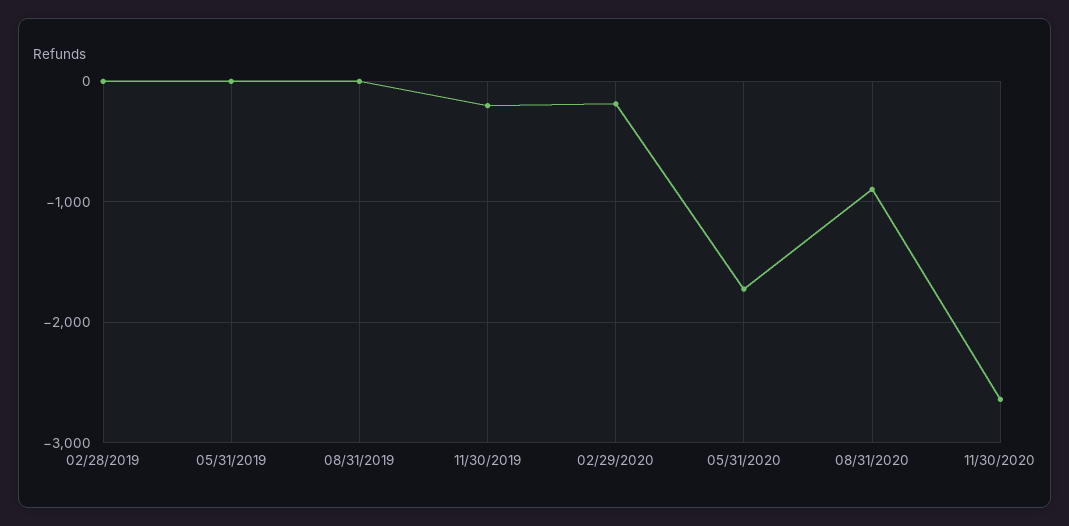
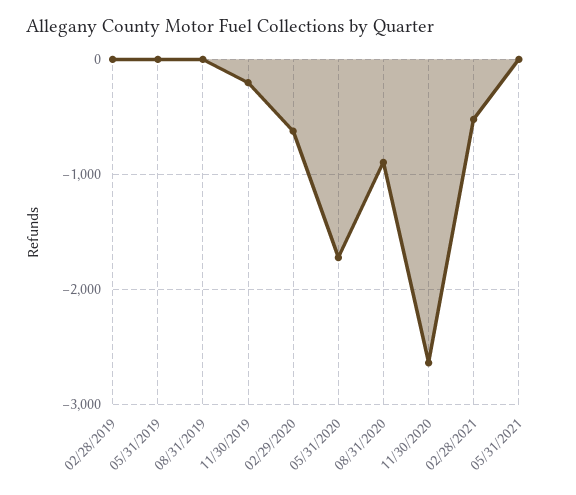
02/29/2020: -200 -> -600
02/28/2021: none -> -500
05/31/2021: none -> 0

